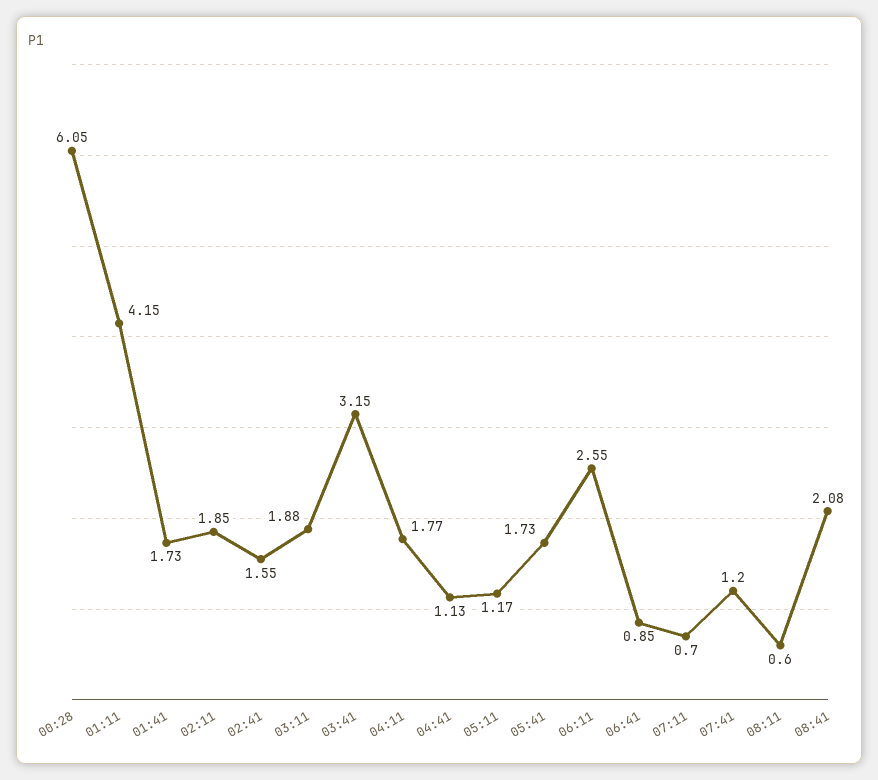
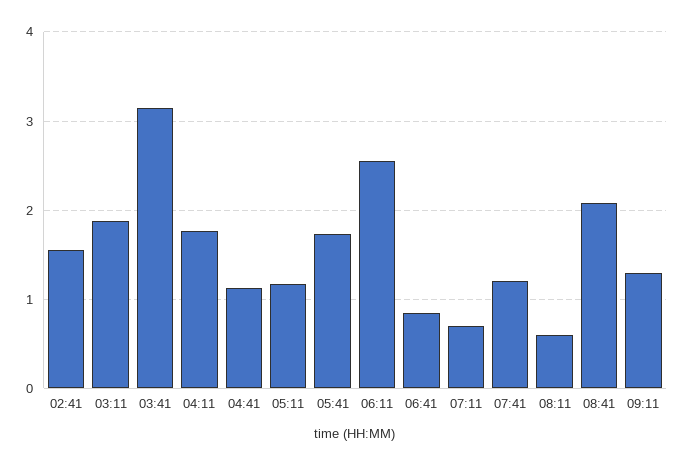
00:28: 6.05 -> none
01:11: 4.15 -> none
01:41: 1.73 -> none
02:11: 1.85 -> none
09:11: none -> 1.3

